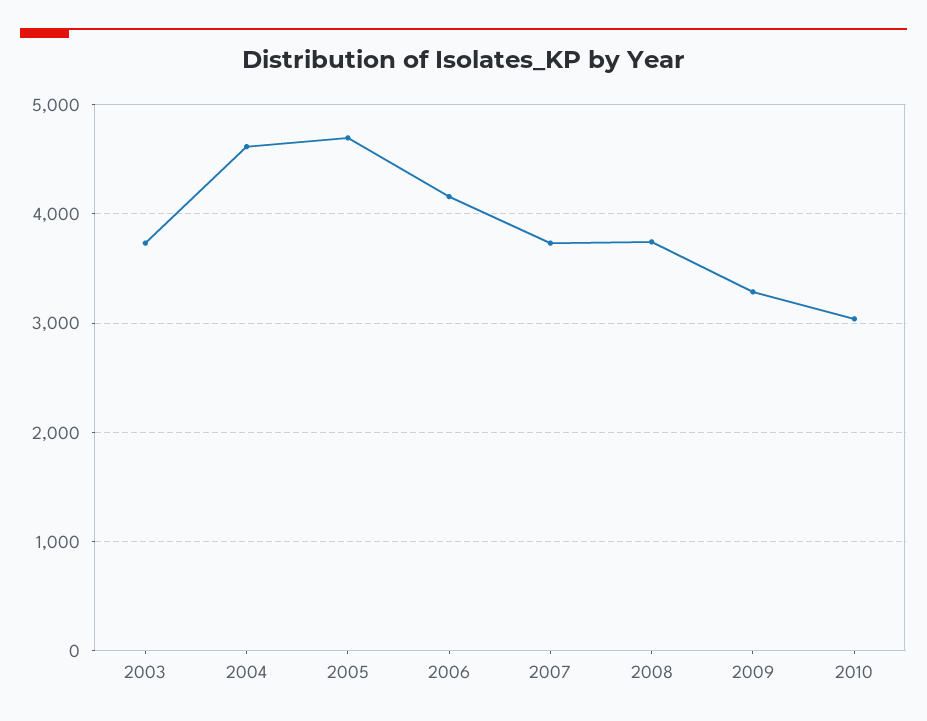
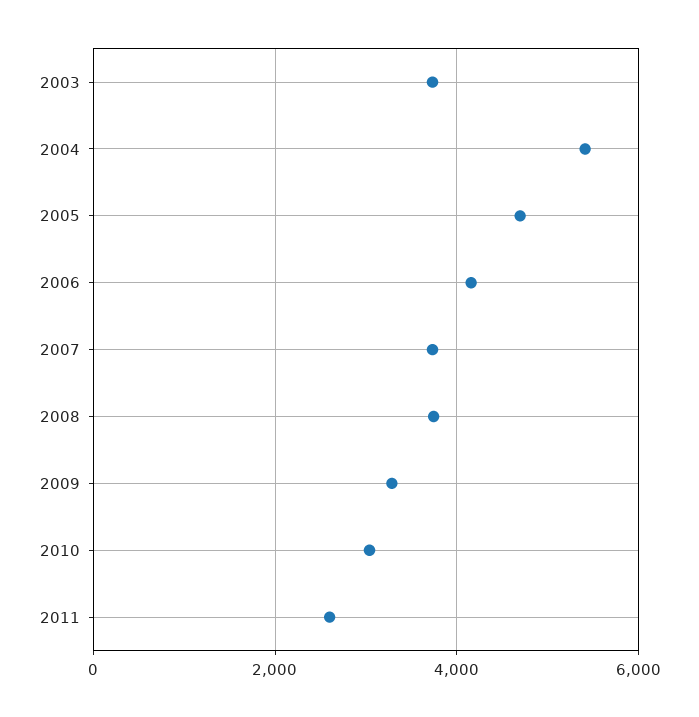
2004: 4600 -> 5400
2011: none -> 2600

